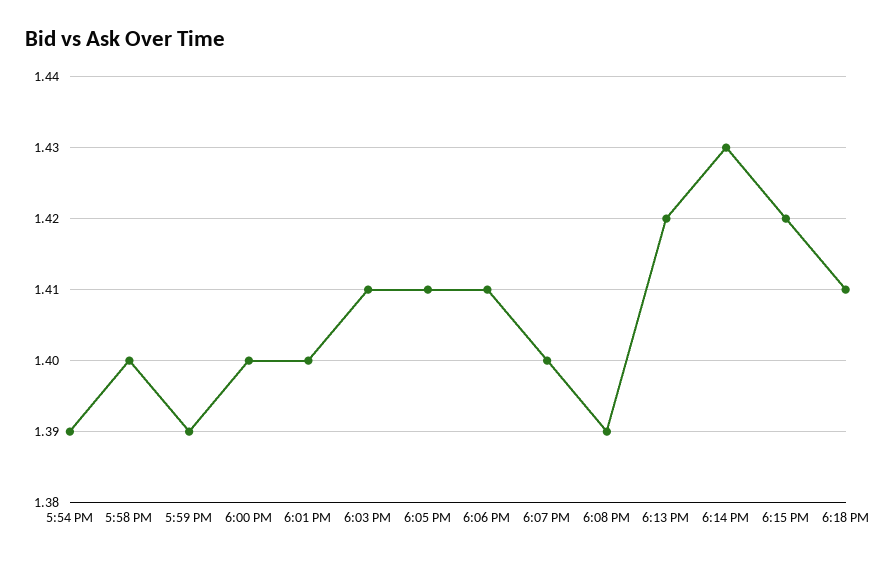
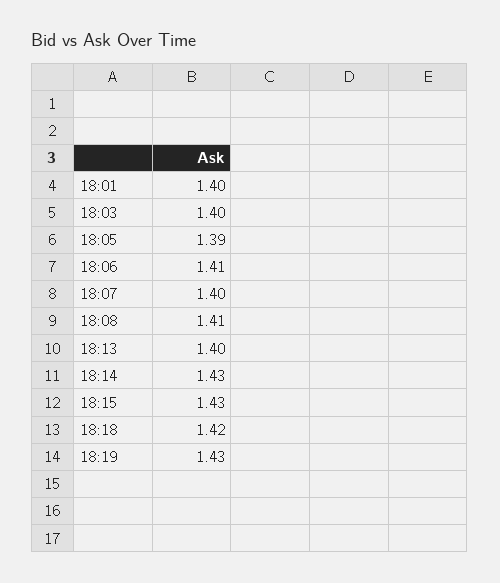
5:54 PM: 1.39 -> none
5:58 PM: 1.4 -> none
5:59 PM: 1.39 -> none
6:00 PM: 1.4 -> none
6:03 PM: 1.41 -> 1.4
6:05 PM: 1.41 -> 1.39
6:08 PM: 1.39 -> 1.41
6:13 PM: 1.42 -> 1.4
6:15 PM: 1.42 -> 1.43
6:18 PM: 1.41 -> 1.42
18:19: none -> 1.43

